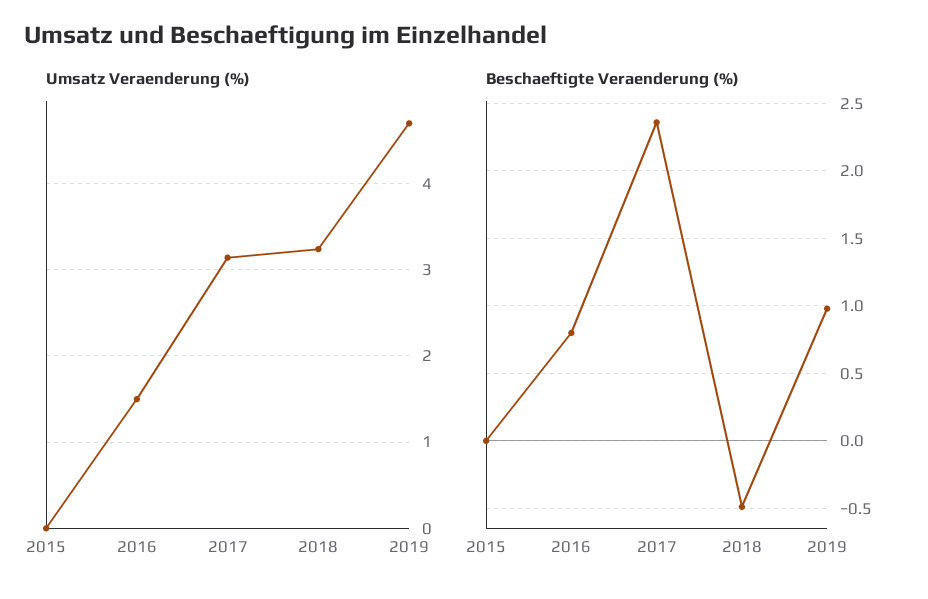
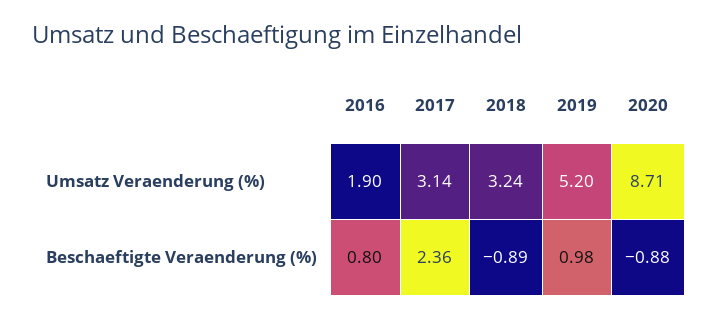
Umsatz Veraenderung (%), 2015: 0 -> none
Umsatz Veraenderung (%), 2016: 1.5 -> 1.9
Umsatz Veraenderung (%), 2019: 4.7 -> 5.2
Beschaeftigte Veraenderung (%), 2015: 0 -> none
Beschaeftigte Veraenderung (%), 2018: -0.5 -> -0.89
Umsatz Veraenderung (%), 2020: none -> 8.71
Beschaeftigte Veraenderung (%), 2020: none -> -0.88

